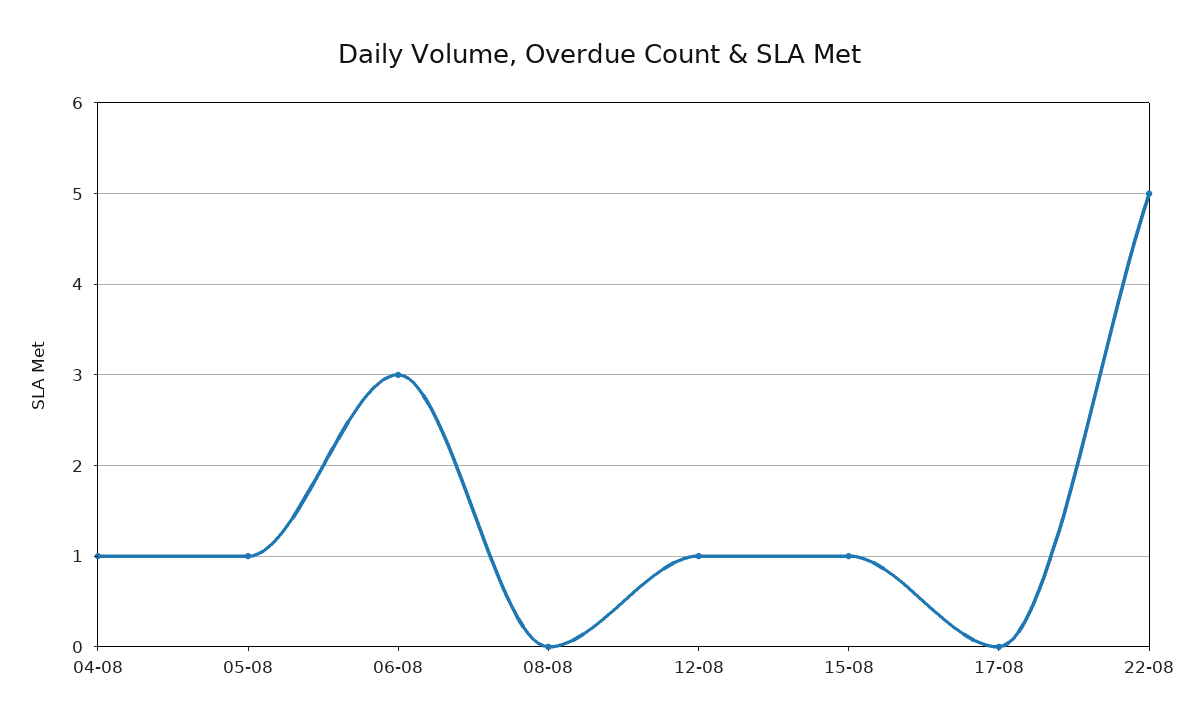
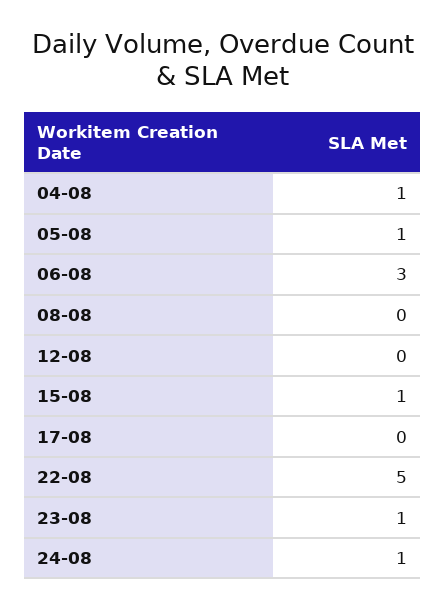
12-08: 1 -> 0
23-08: none -> 1
24-08: none -> 1

